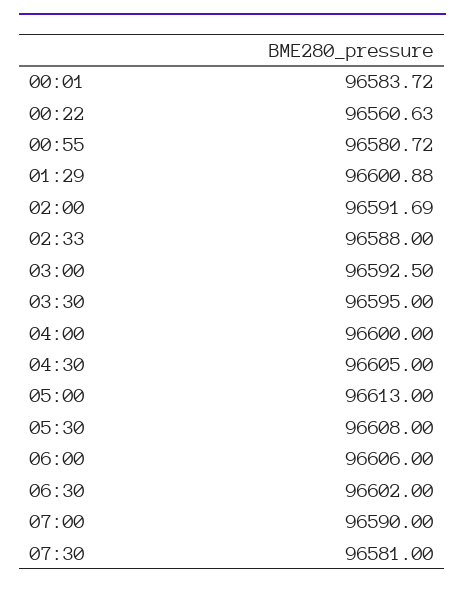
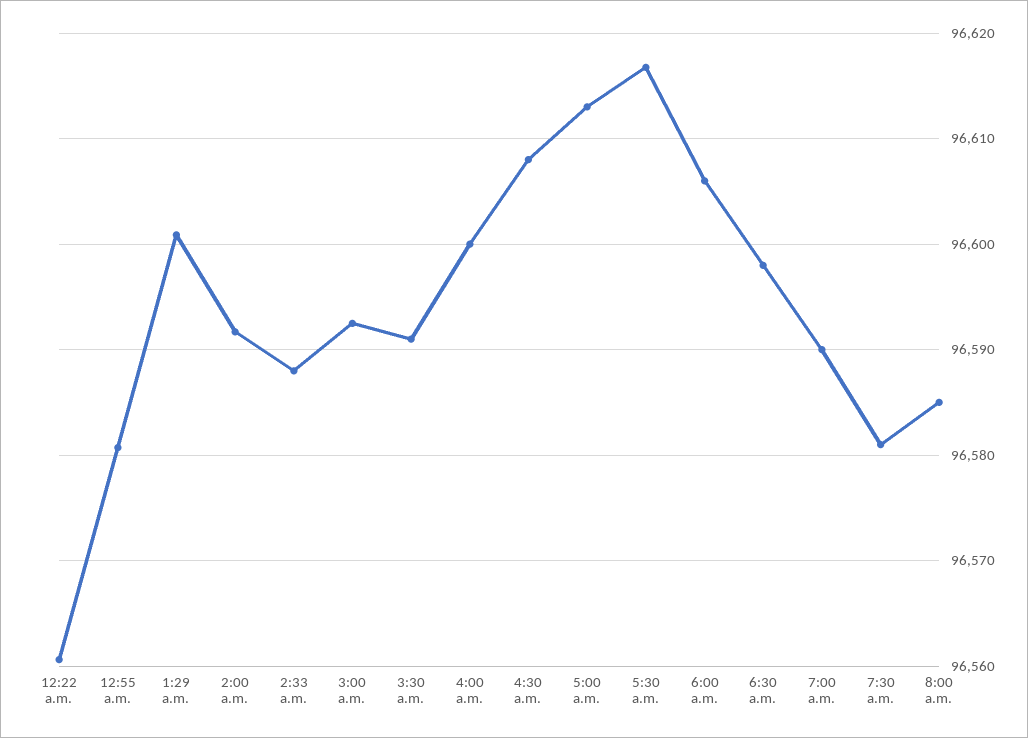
00:01: 96583.72 -> none
03:30: 96595 -> 96591
04:30: 96605 -> 96608
05:30: 96608 -> 96617
06:30: 96602 -> 96598
8:00 a.m.: none -> 96585

